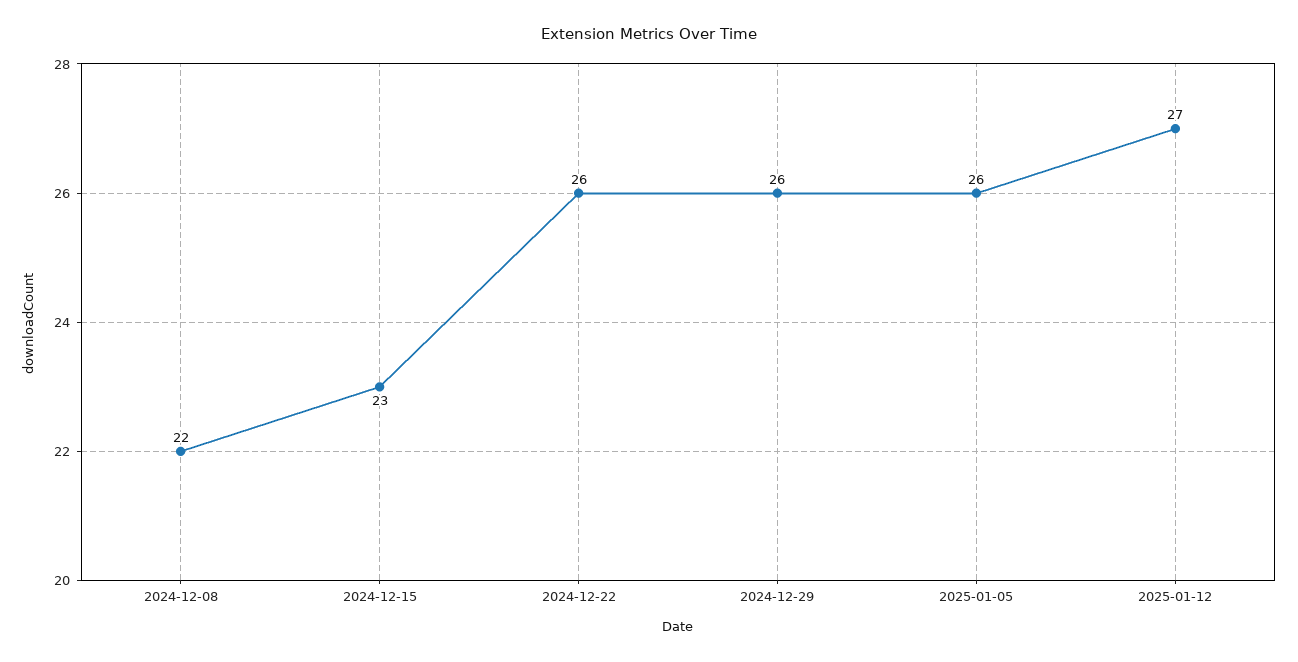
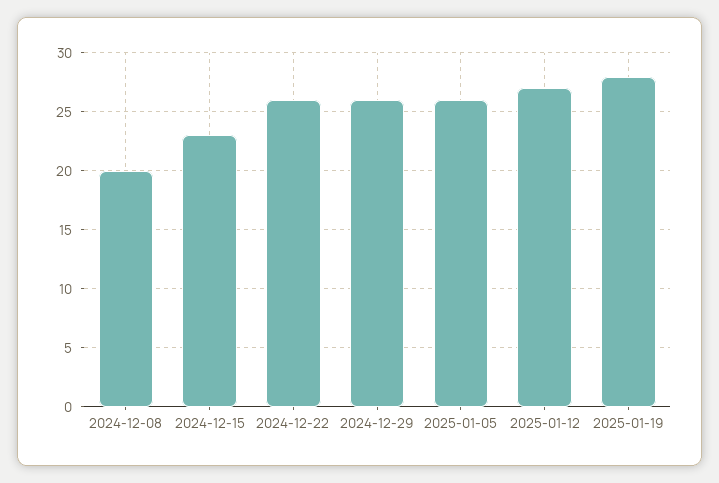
2024-12-08: 22 -> 20
2025-01-19: none -> 28

